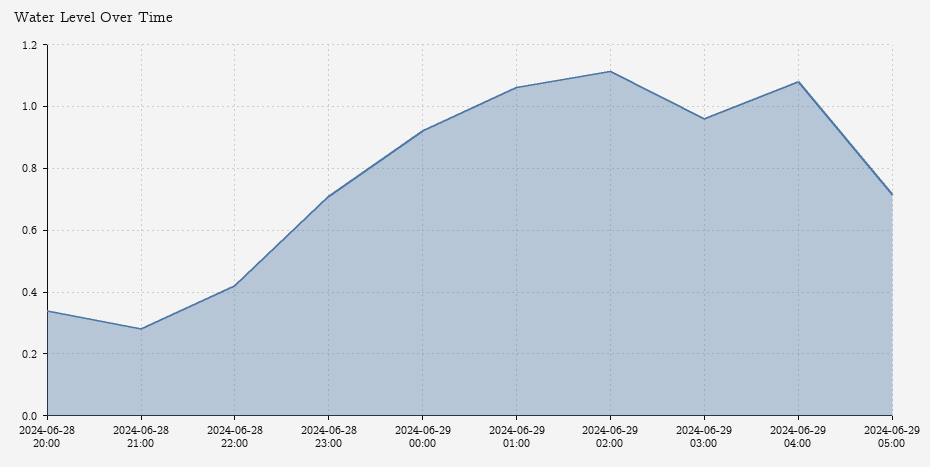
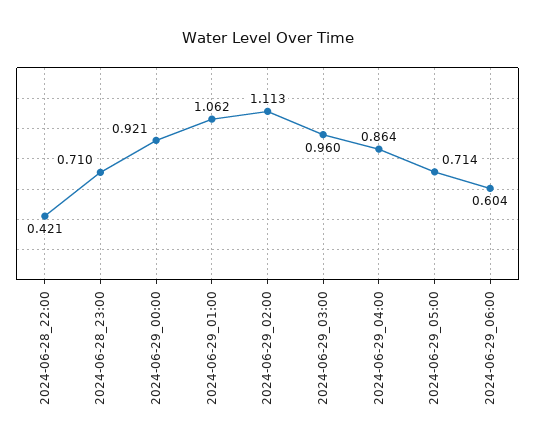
2024-06-28 20:00: 0.34 -> none
2024-06-28 21:00: 0.28 -> none
2024-06-29 04:00: 1.08 -> 0.864
2024-06-29_06:00: none -> 0.604

